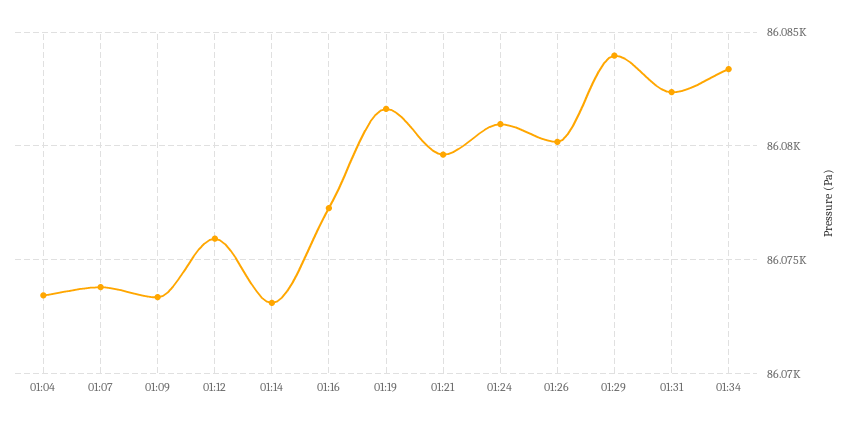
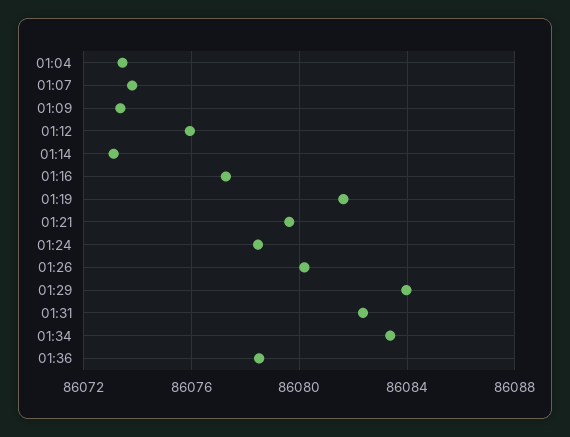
01:24: 86081 -> 86078.5
01:36: none -> 86078.5

